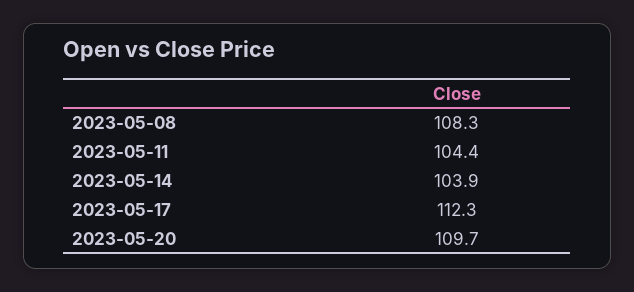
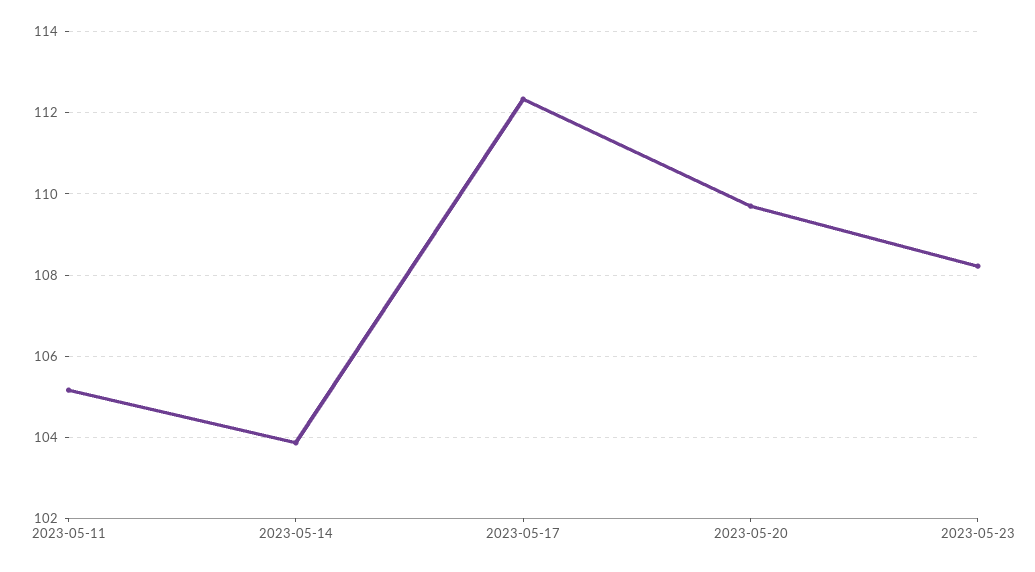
2023-05-08: 108.3 -> none
2023-05-11: 104.4 -> 105.2
2023-05-23: none -> 108.2

